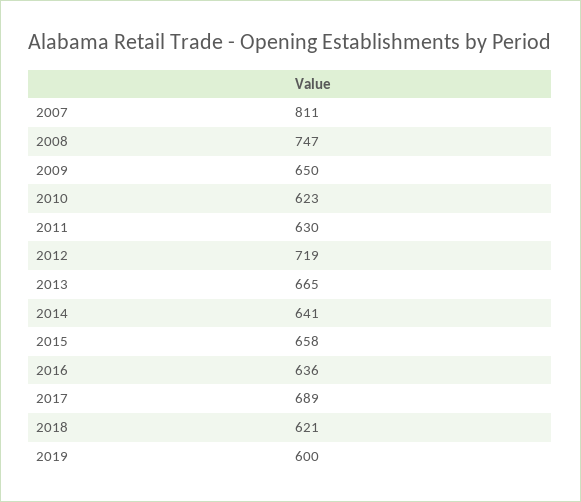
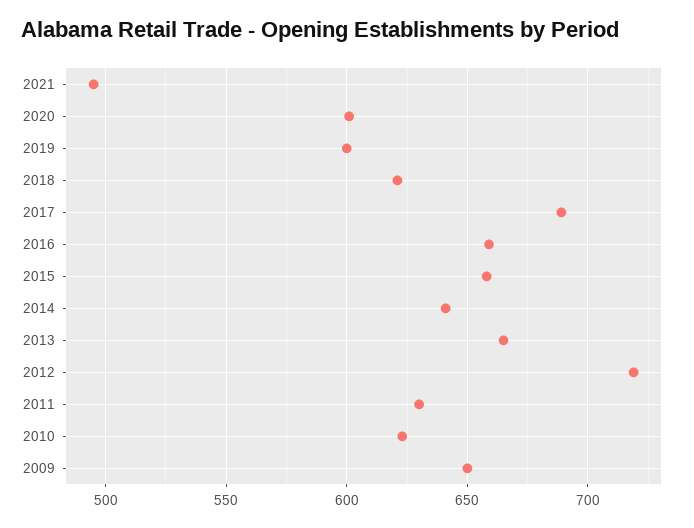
2007: 811 -> none
2008: 747 -> none
2016: 636 -> 660
2021: none -> 495
2020: none -> 600

